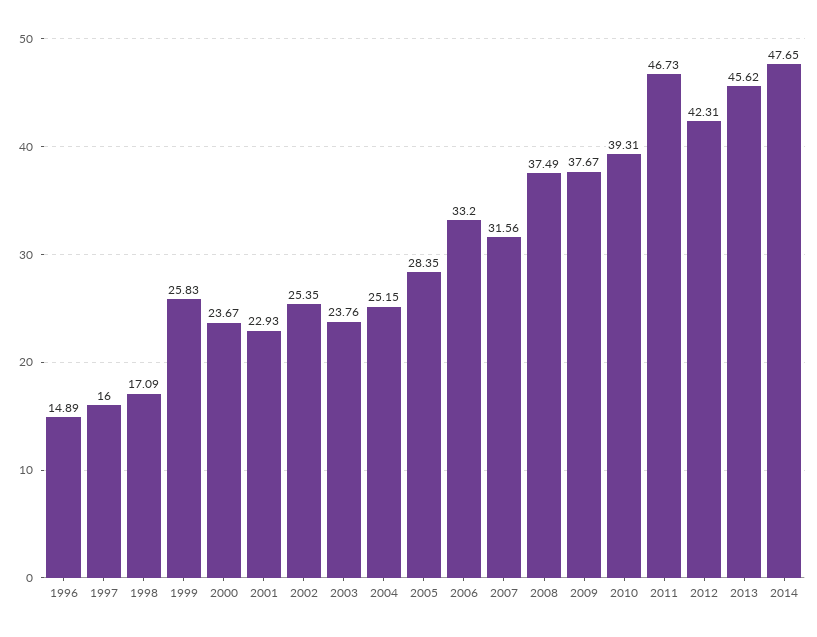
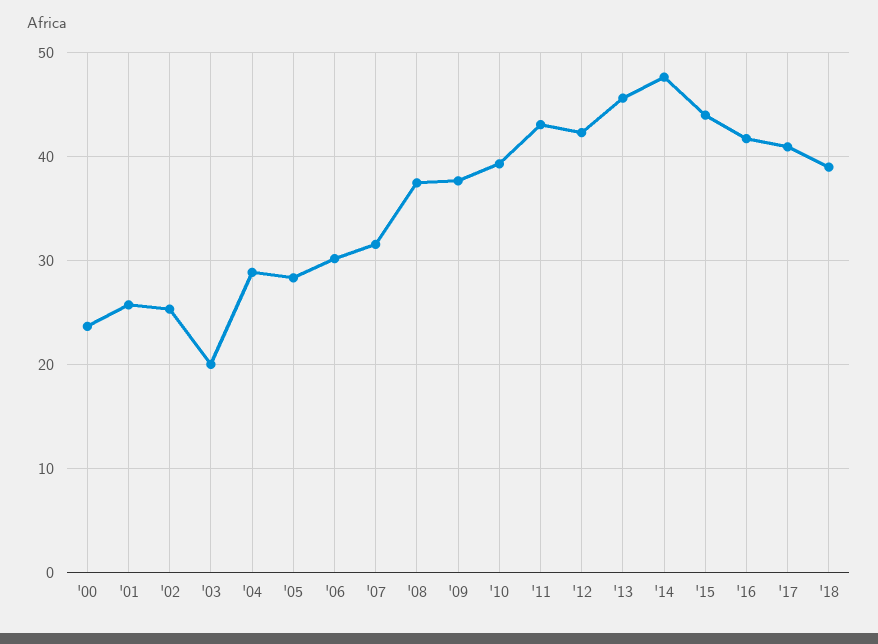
1996: 14.89 -> none
1997: 16 -> none
1998: 17.09 -> none
1999: 25.83 -> none
2001: 22.93 -> 26
2003: 23.76 -> 20
2004: 25.15 -> 29
2006: 33.2 -> 30
2011: 46.73 -> 43
'15: none -> 44
'16: none -> 42
'17: none -> 41
'18: none -> 39

